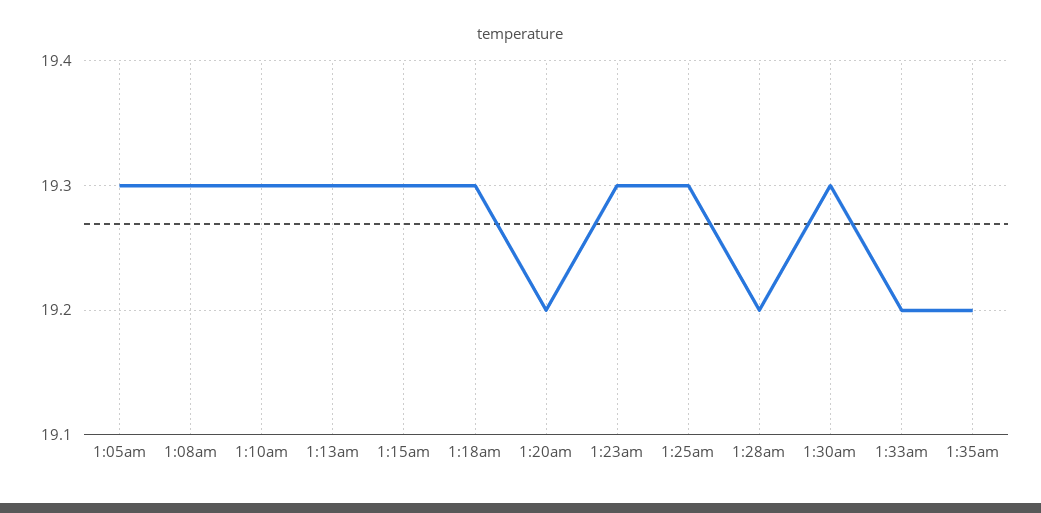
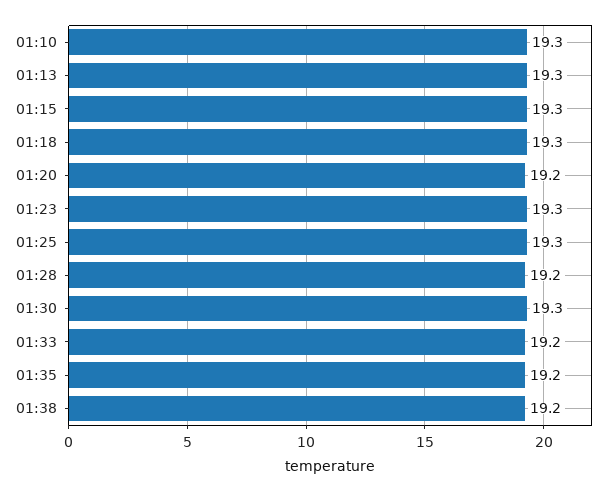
1:05am: 19.3 -> none
1:08am: 19.3 -> none
01:38: none -> 19.2

